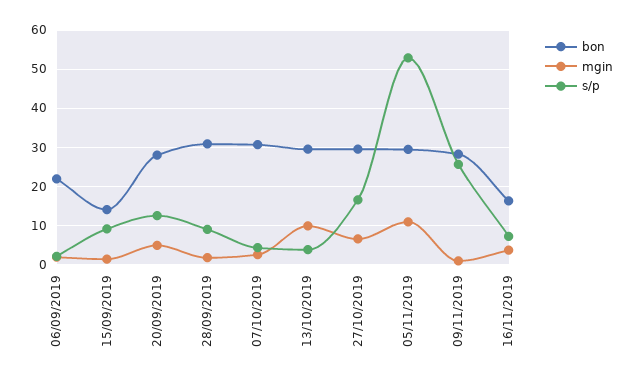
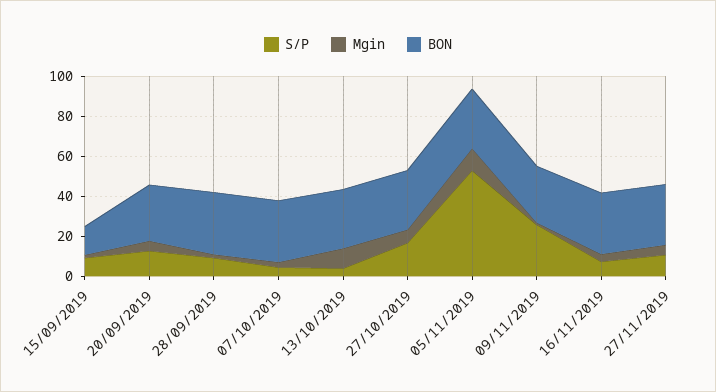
bon, 06/09/2019: 22 -> none
mgin, 06/09/2019: 2 -> none
s/p, 06/09/2019: 2 -> none
bon, 16/11/2019: 16 -> 30
s/p, 27/11/2019: none -> 10
mgin, 27/11/2019: none -> 5
bon, 27/11/2019: none -> 30

